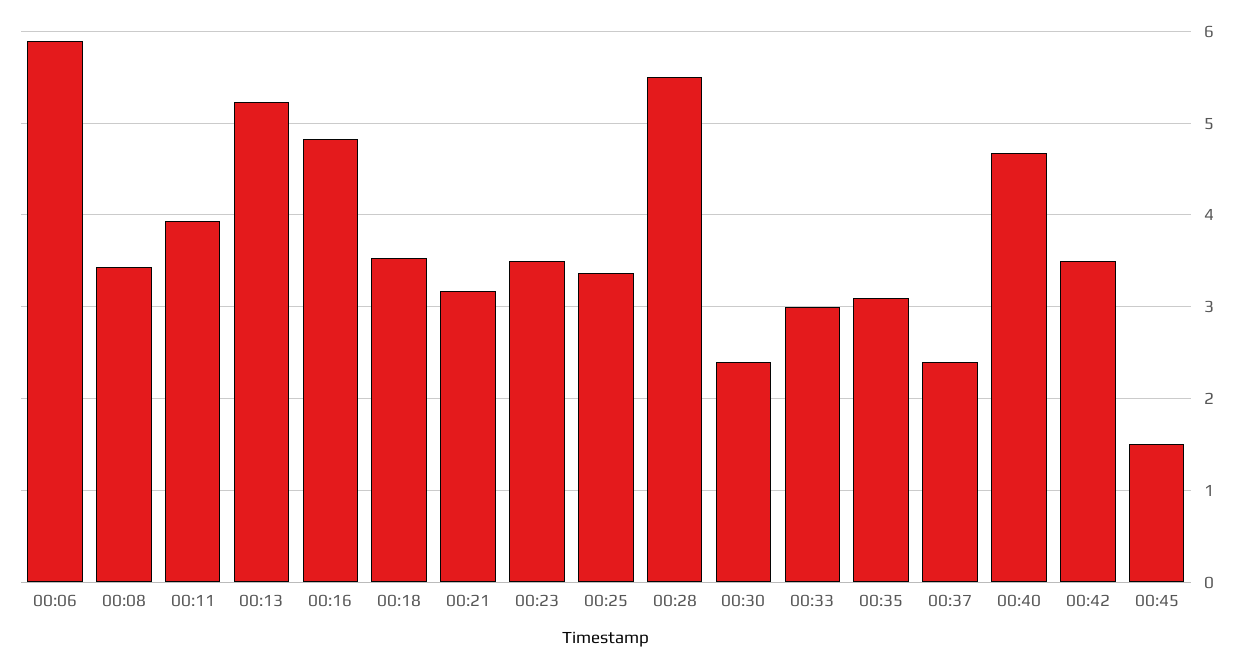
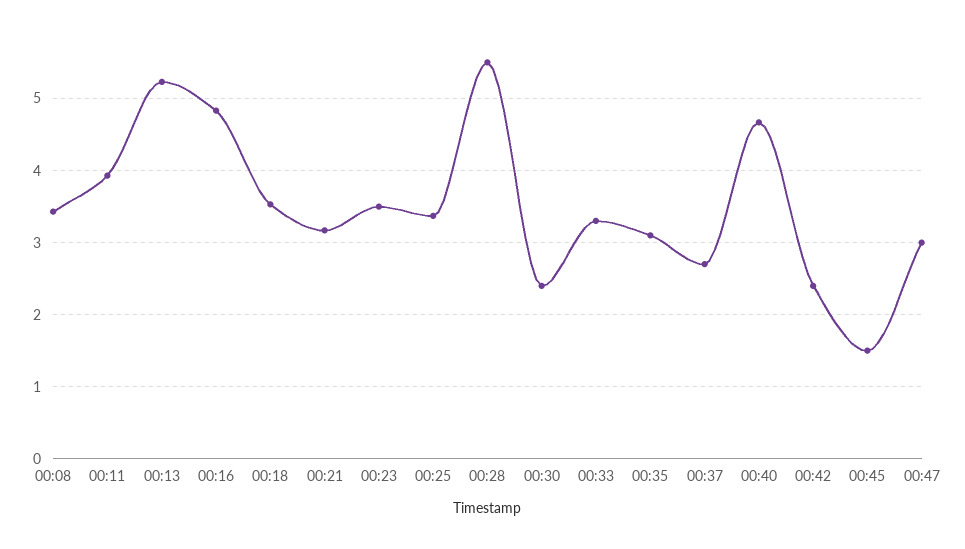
00:06: 5.9 -> none
00:33: 3 -> 3.3
00:37: 2.4 -> 2.7
00:42: 3.5 -> 2.4
00:47: none -> 3

